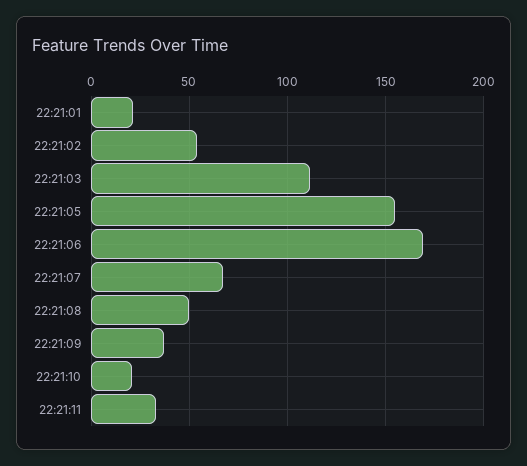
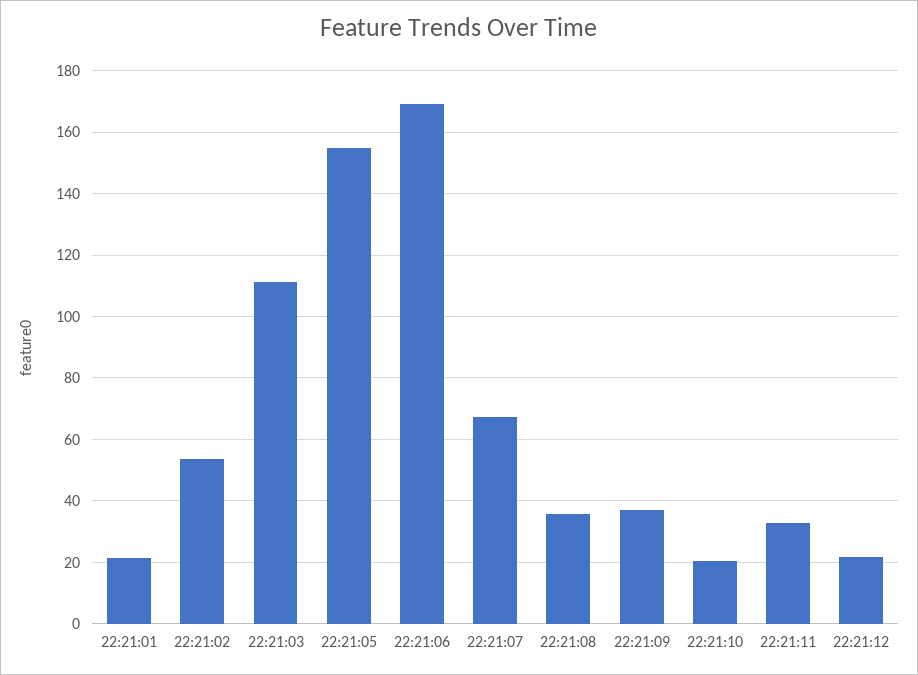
22:21:08: 50 -> 36
22:21:12: none -> 22

